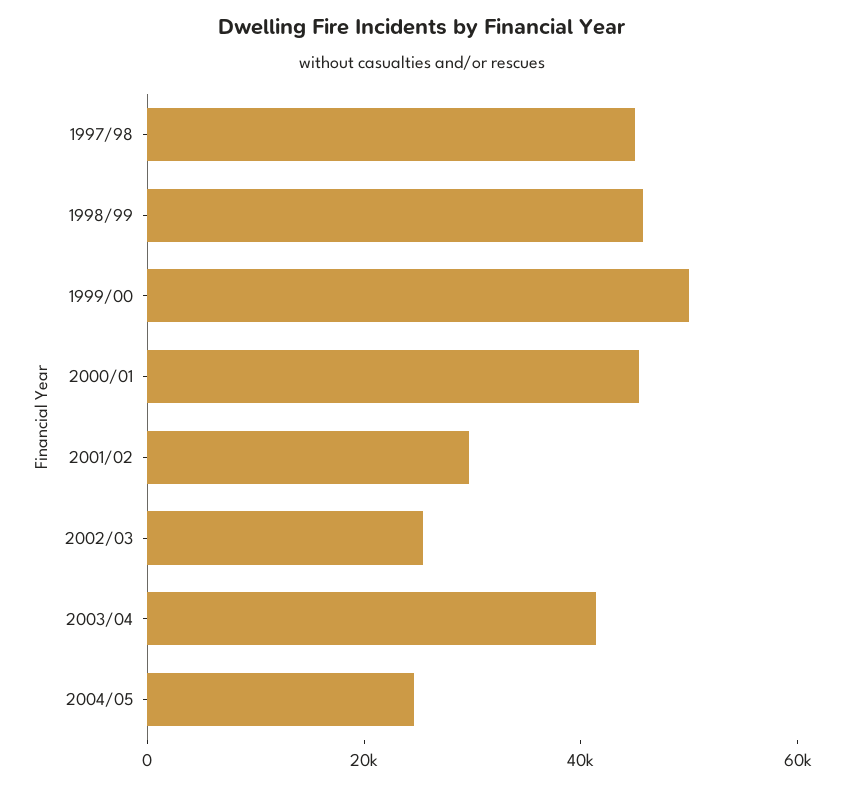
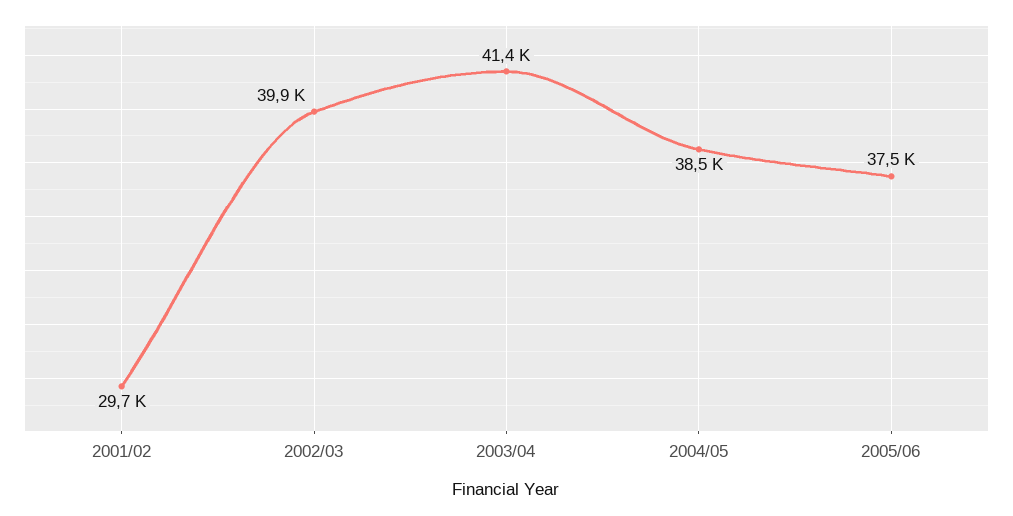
1997/98: 45000 -> none
1998/99: 45000 -> none
1999/00: 50000 -> none
2000/01: 45000 -> none
2002/03: 25000 -> 39900
2004/05: 25000 -> 38500
2005/06: none -> 37500

